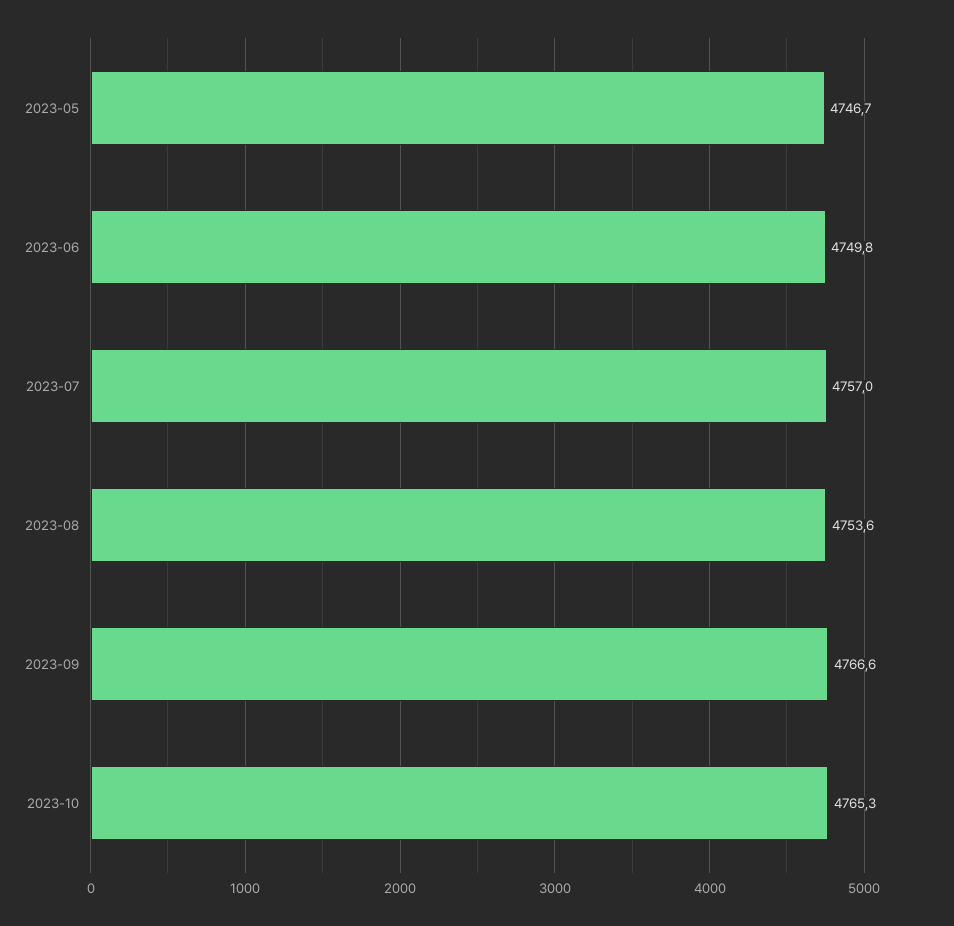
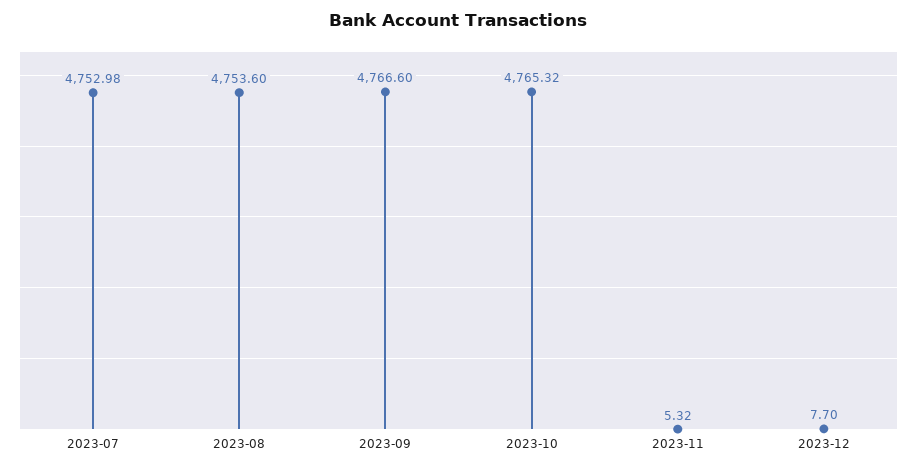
2023-05: 4746.7 -> none
2023-06: 4749.8 -> none
2023-07: 4757 -> 4752.98
2023-11: none -> 5.32
2023-12: none -> 7.7

